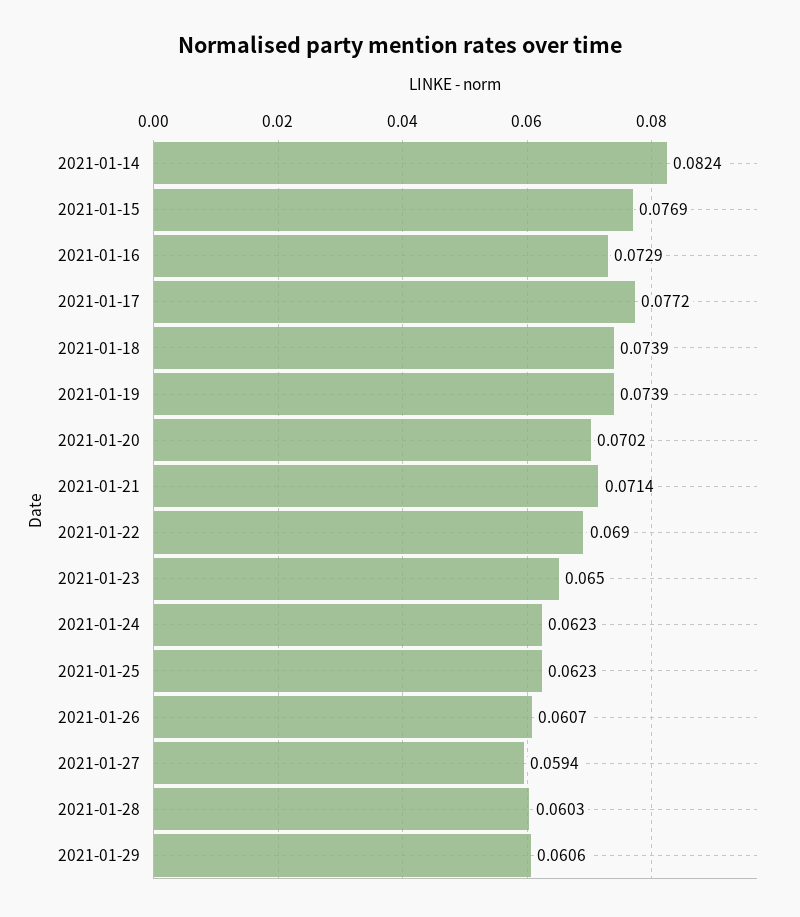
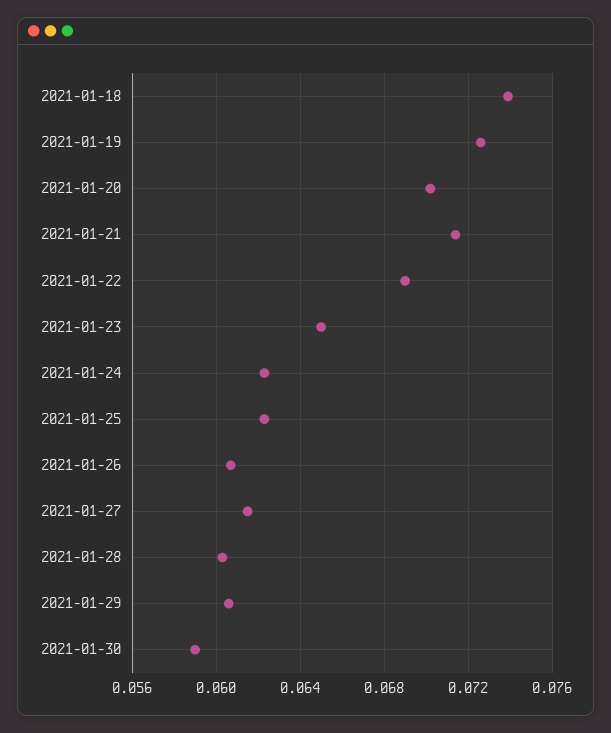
2021-01-14: 0.0824 -> none
2021-01-15: 0.0769 -> none
2021-01-16: 0.0729 -> none
2021-01-17: 0.0772 -> none
2021-01-19: 0.0739 -> 0.0725
2021-01-27: 0.0594 -> 0.0615
2021-01-30: none -> 0.059

